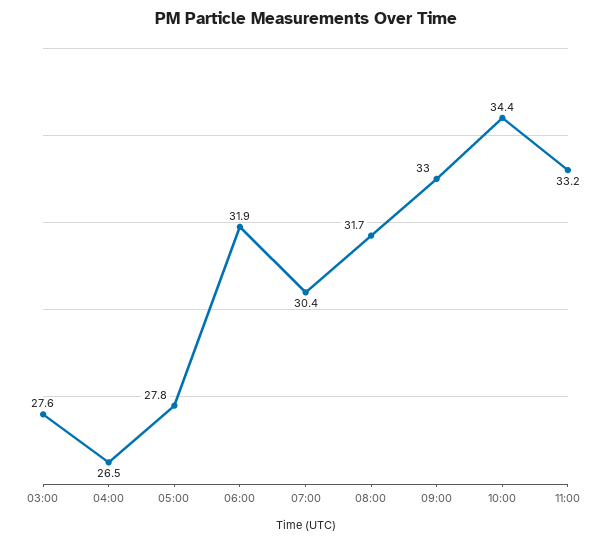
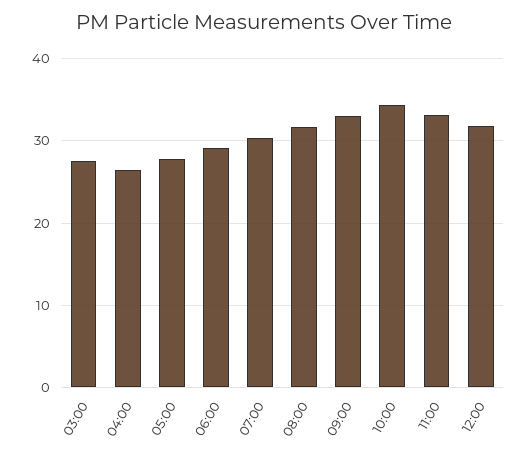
06:00: 31.9 -> 29
12:00: none -> 32

